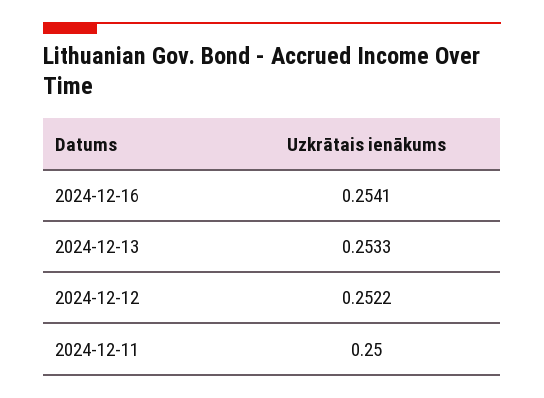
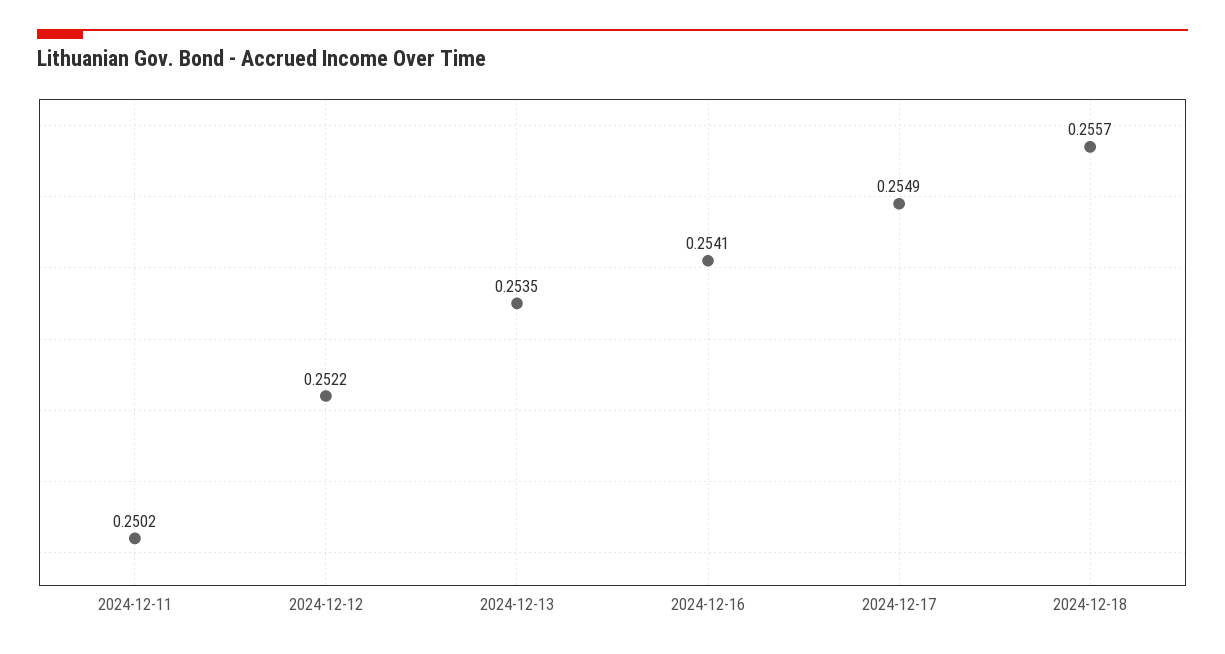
2024-12-13: 0.2533 -> 0.2535
2024-12-11: 0.25 -> 0.2502
2024-12-17: none -> 0.2549
2024-12-18: none -> 0.2557

